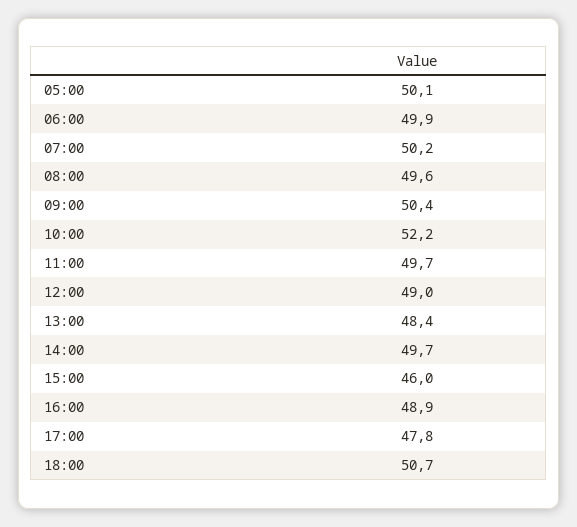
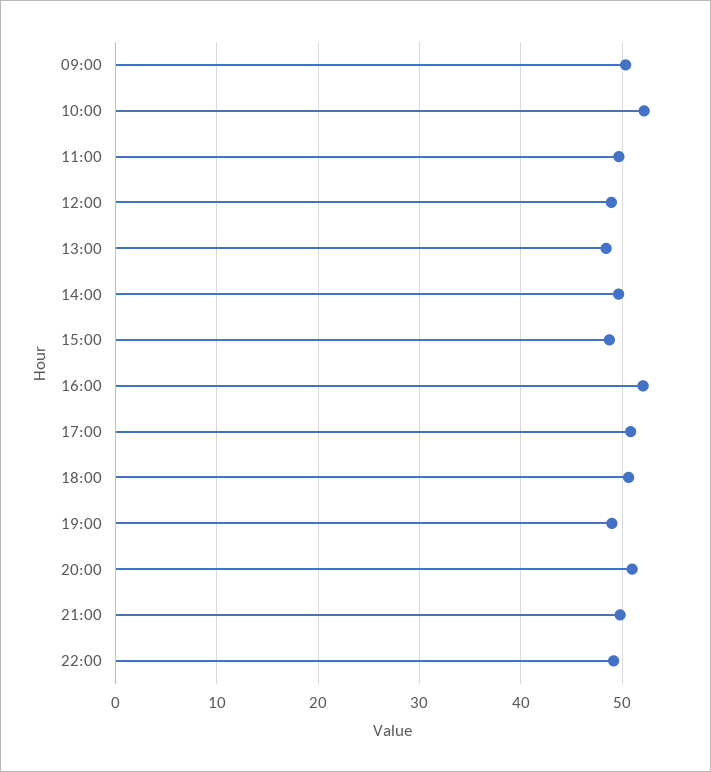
05:00: 50.1 -> none
06:00: 49.9 -> none
07:00: 50.2 -> none
08:00: 49.6 -> none
15:00: 46 -> 49
16:00: 48.9 -> 52
17:00: 47.8 -> 51
19:00: none -> 49
20:00: none -> 51
21:00: none -> 50
22:00: none -> 49

